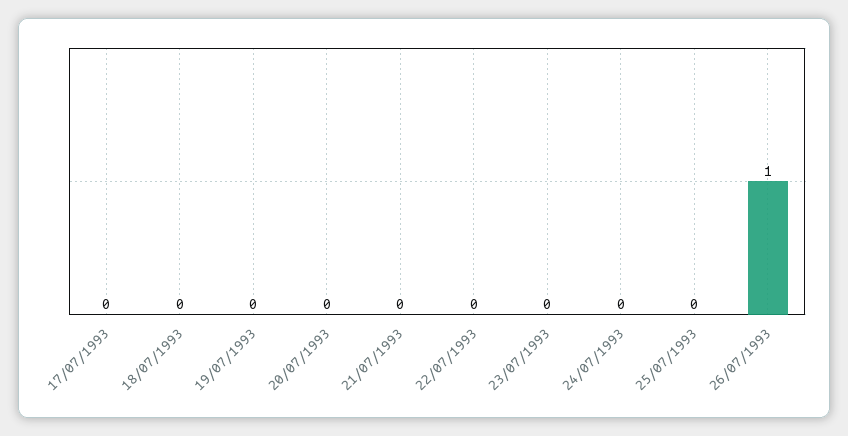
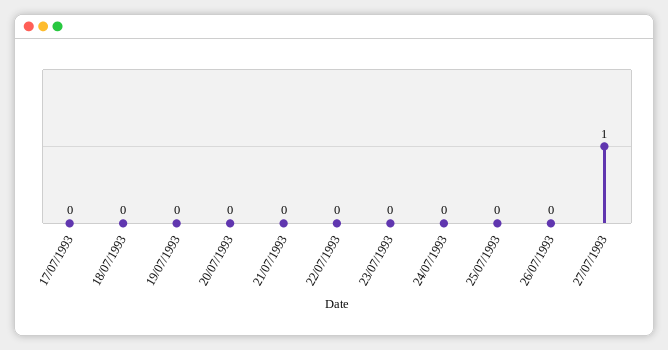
26/07/1993: 1 -> 0
27/07/1993: none -> 1

